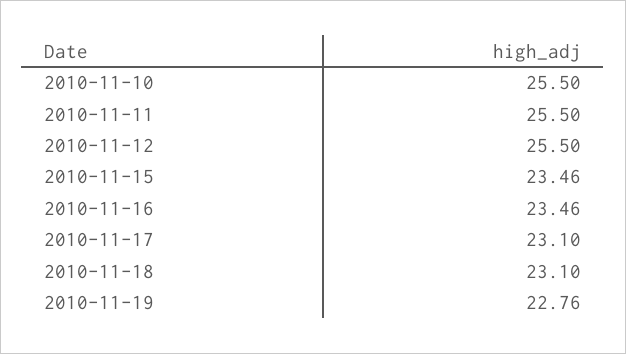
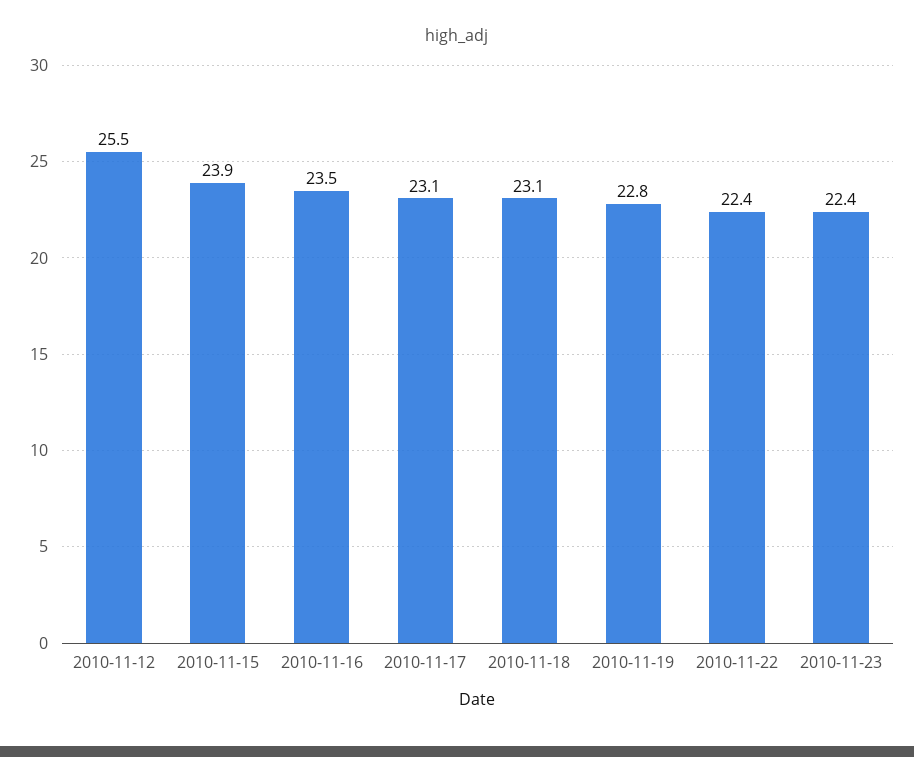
2010-11-10: 25.5 -> none
2010-11-11: 25.5 -> none
2010-11-15: 23.46 -> 23.9
2010-11-22: none -> 22.4
2010-11-23: none -> 22.4

